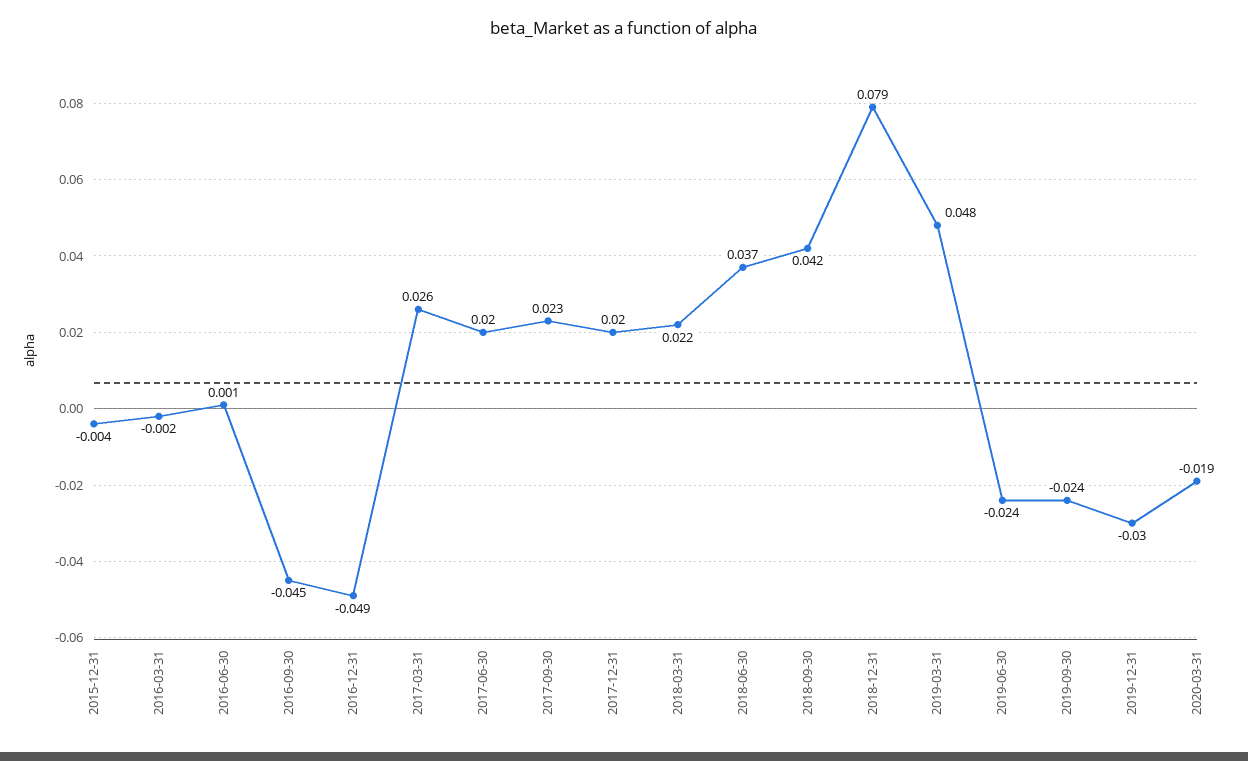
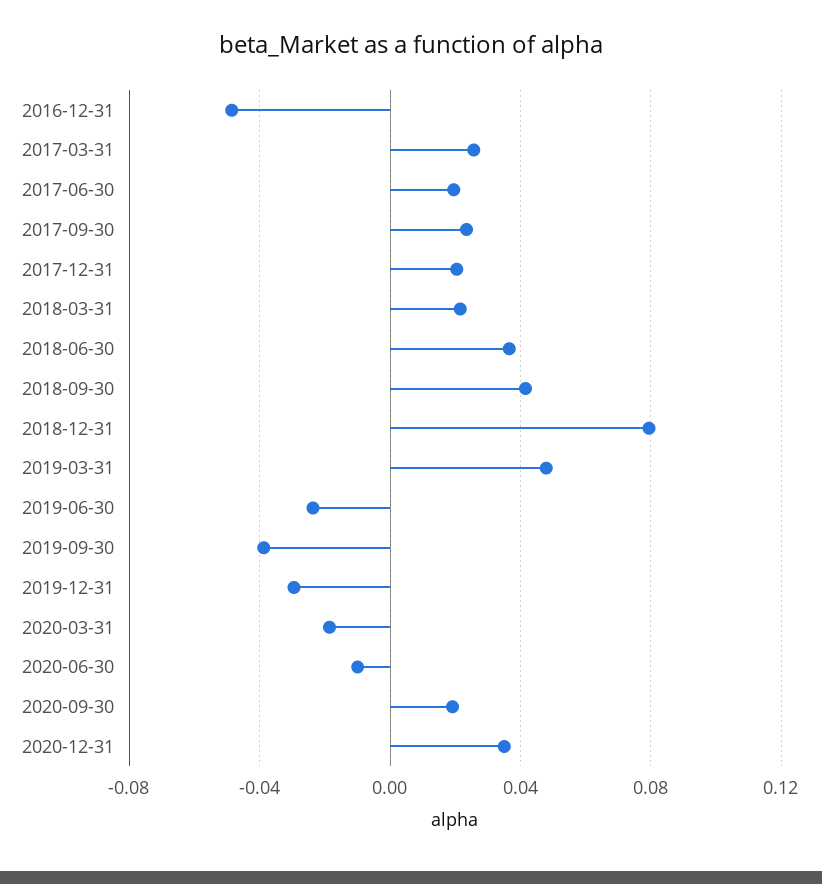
2015-12-31: -0.004 -> none
2016-03-31: -0.002 -> none
2016-06-30: 0.001 -> none
2016-09-30: -0.045 -> none
2019-09-30: -0.024 -> -0.04
2020-06-30: none -> -0.01
2020-09-30: none -> 0.02
2020-12-31: none -> 0.035

